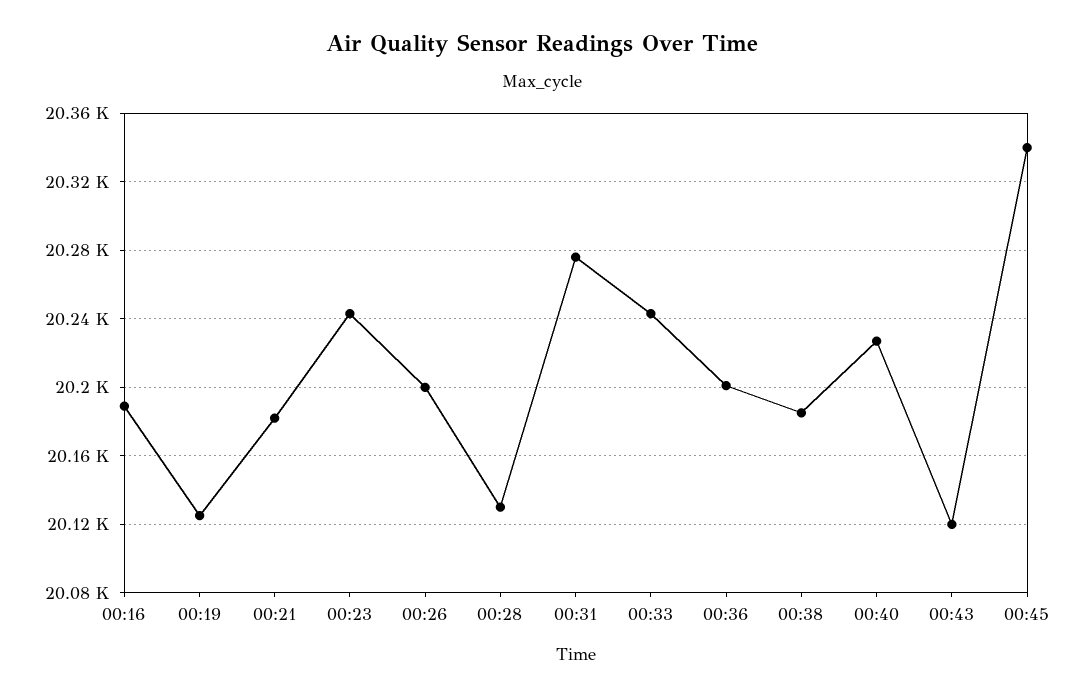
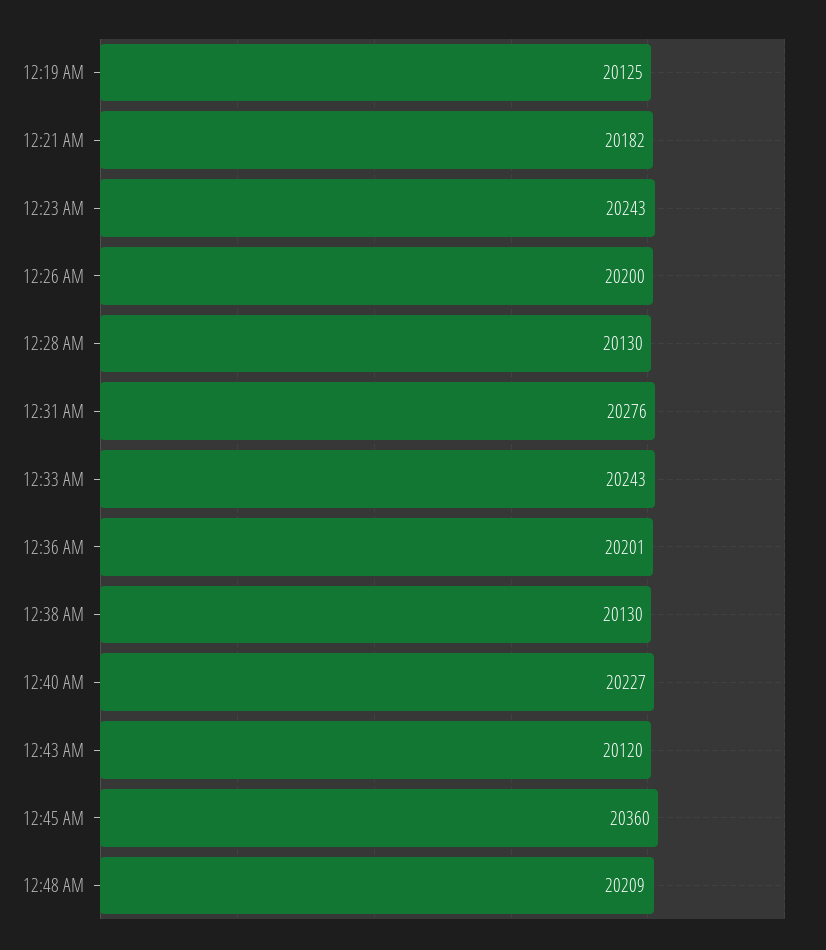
00:16: 20190 -> none
00:38: 20185 -> 20130
00:45: 20340 -> 20360
12:48 AM: none -> 20209

